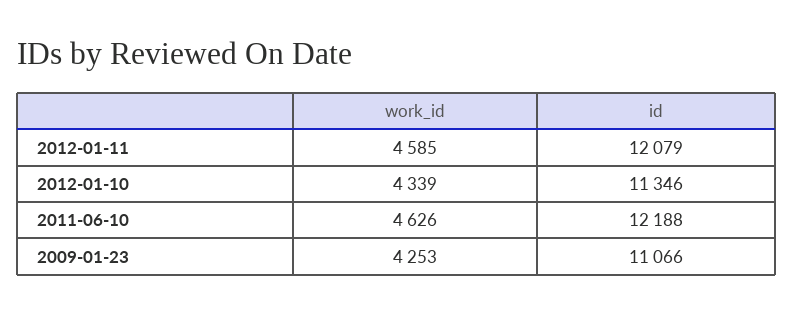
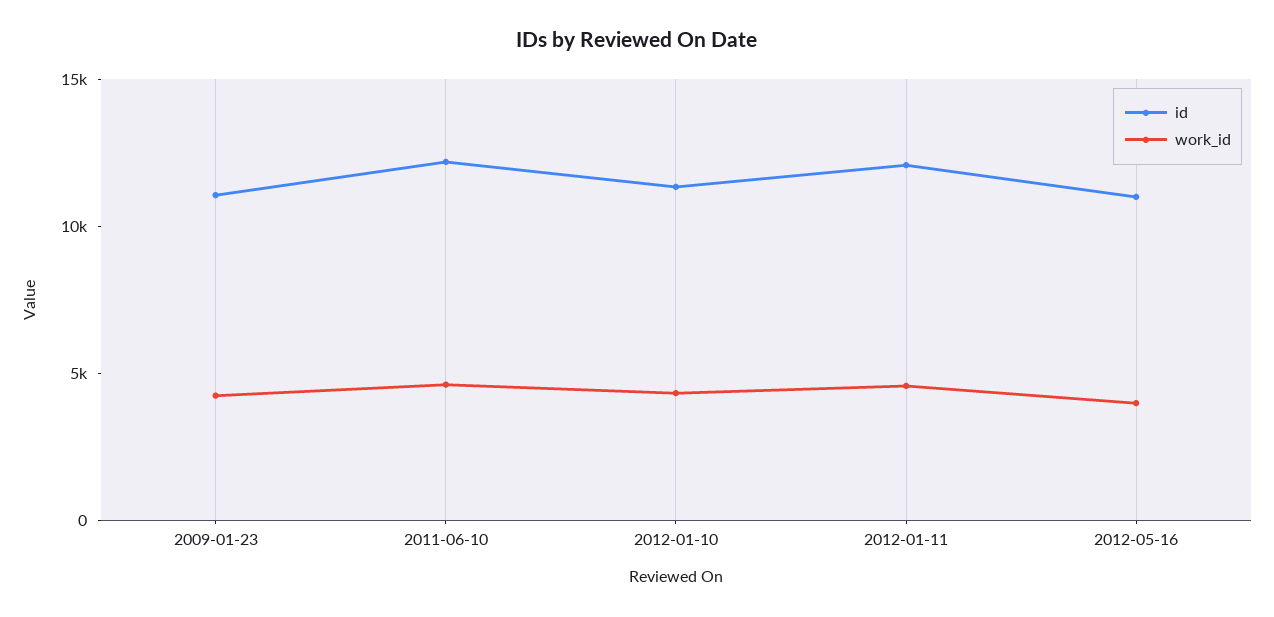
id, 2012-05-16: none -> 11000
work_id, 2012-05-16: none -> 4000

